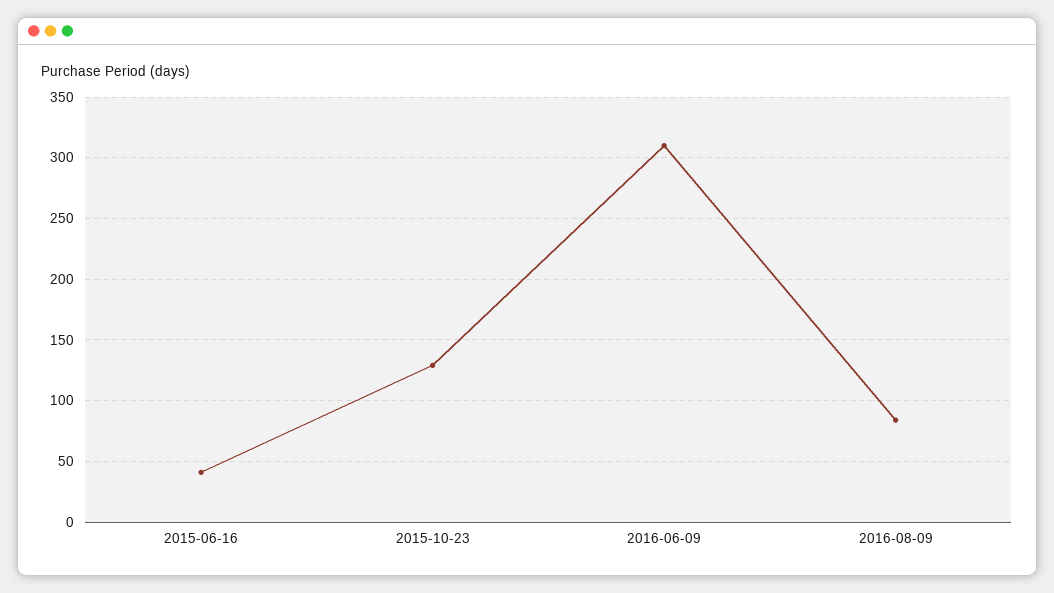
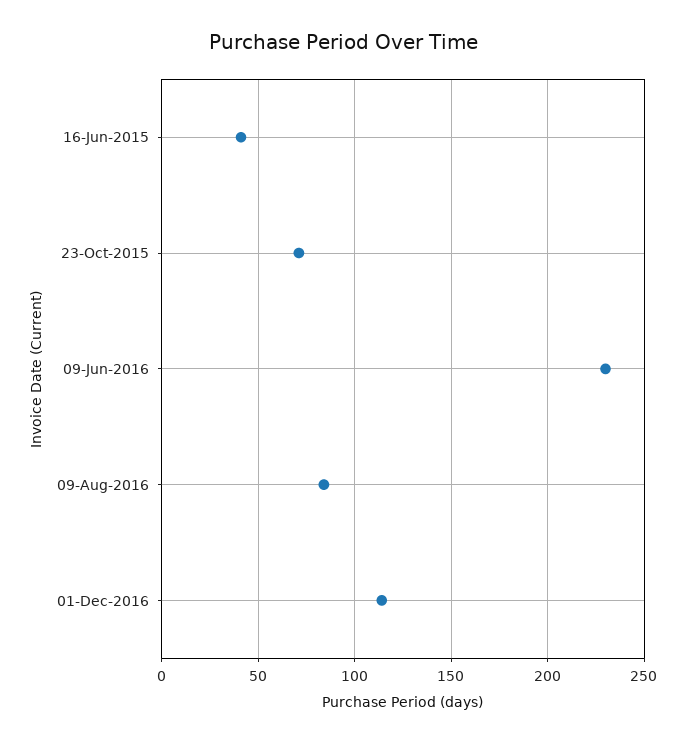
2015-10-23: 130 -> 70
2016-06-09: 310 -> 230
01-Dec-2016: none -> 115

